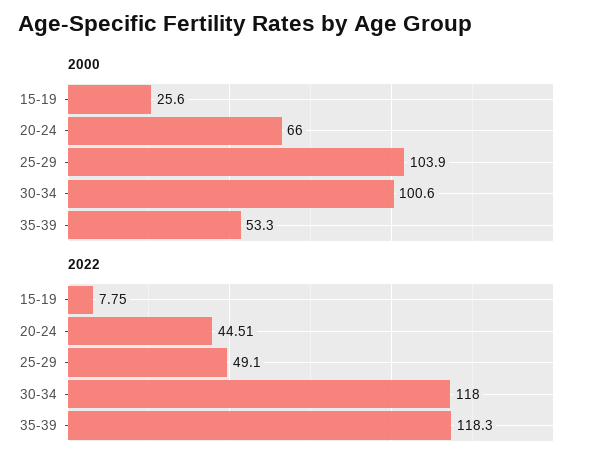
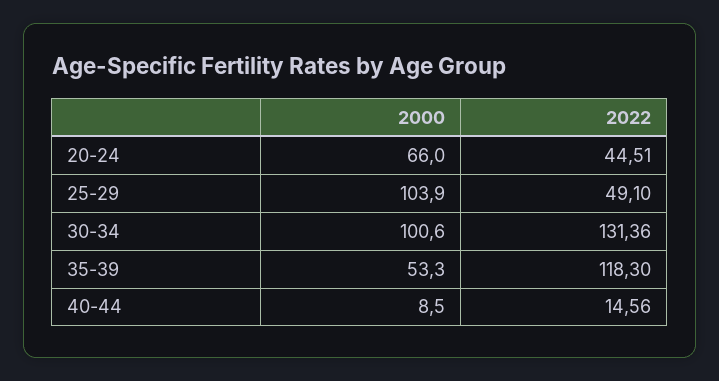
2000, 15-19: 25.6 -> none
2022, 15-19: 7.75 -> none
2022, 30-34: 118 -> 131.36
2000, 40-44: none -> 8.5
2022, 40-44: none -> 14.56

